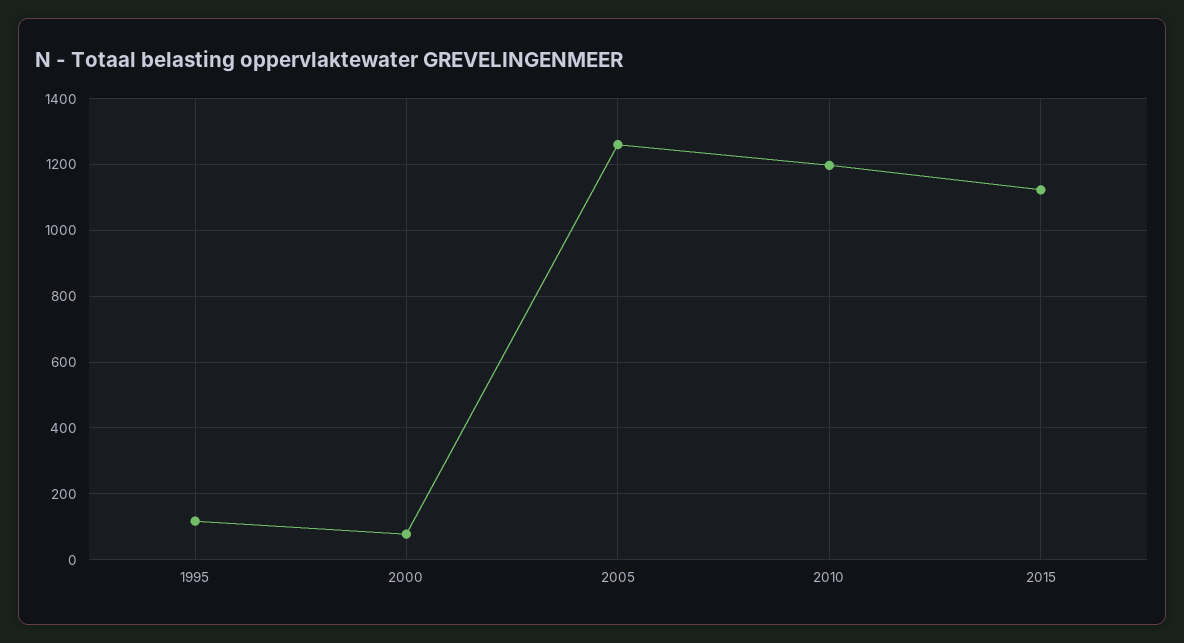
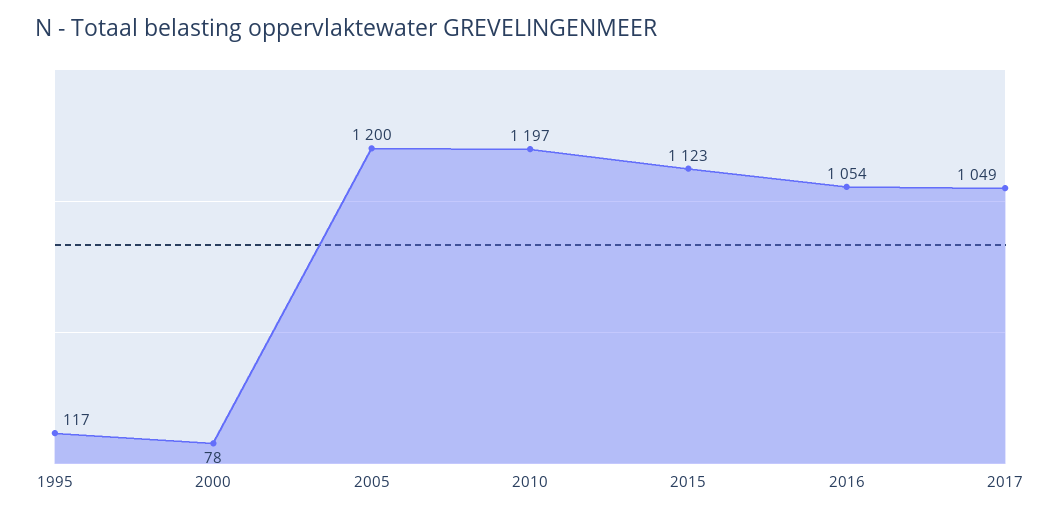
2005: 1260 -> 1200
2016: none -> 1054
2017: none -> 1049

